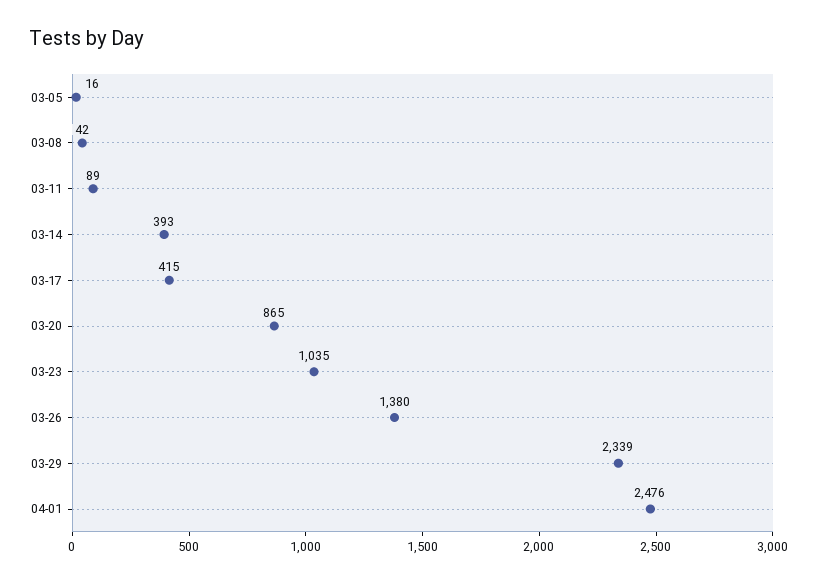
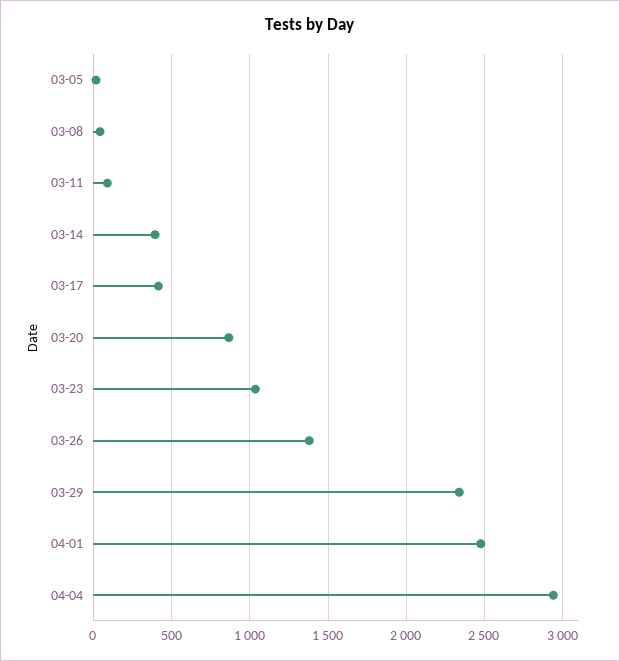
04-04: none -> 2950

